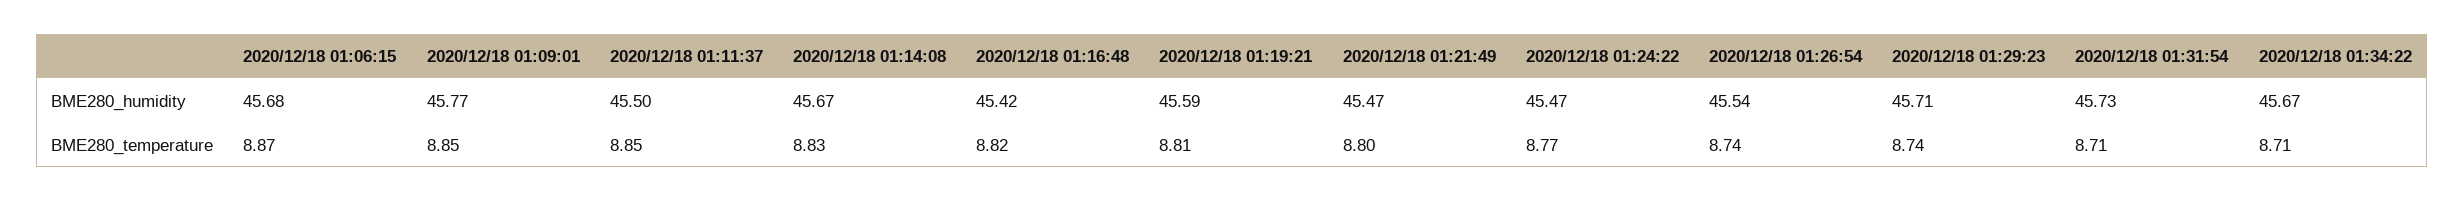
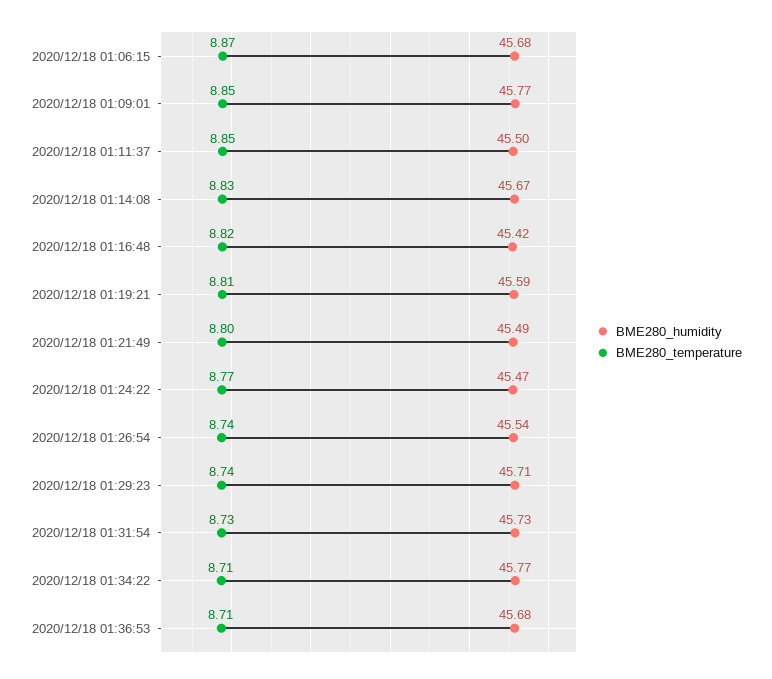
BME280_humidity, 2020/12/18 01:21:49: 45.47 -> 45.49
BME280_humidity, 2020/12/18 01:34:22: 45.67 -> 45.77
BME280_temperature, 2020/12/18 01:31:54: 8.71 -> 8.73
BME280_humidity, 2020/12/18 01:36:53: none -> 45.68
BME280_temperature, 2020/12/18 01:36:53: none -> 8.71

